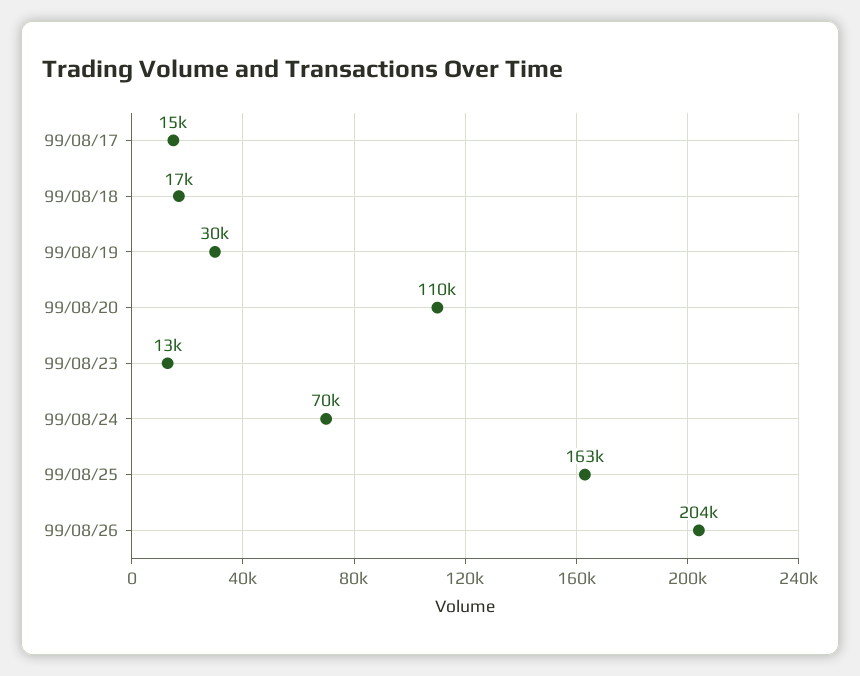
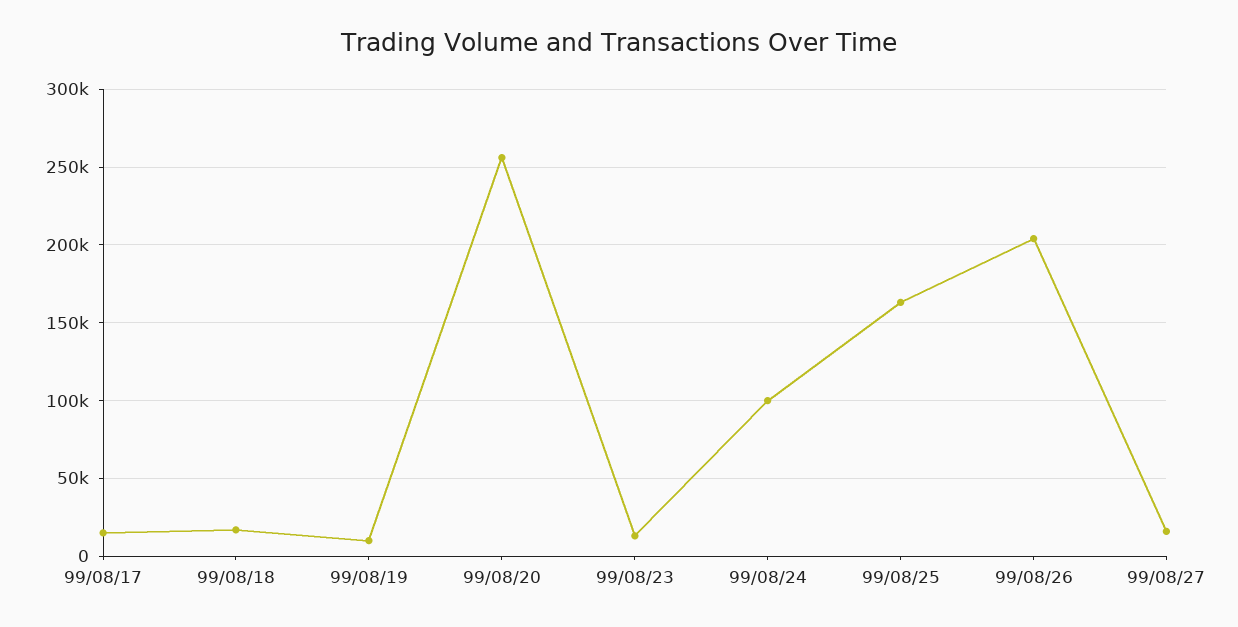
99/08/19: 30000 -> 10000
99/08/20: 110000 -> 255000
99/08/24: 70000 -> 100000
99/08/27: none -> 15000

